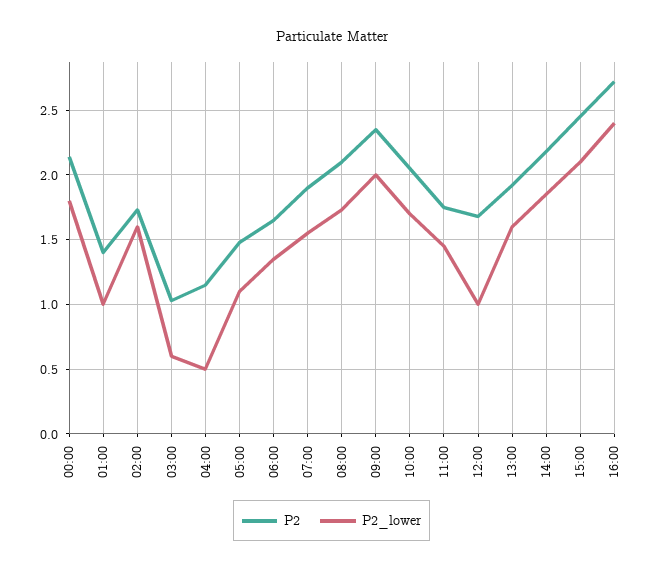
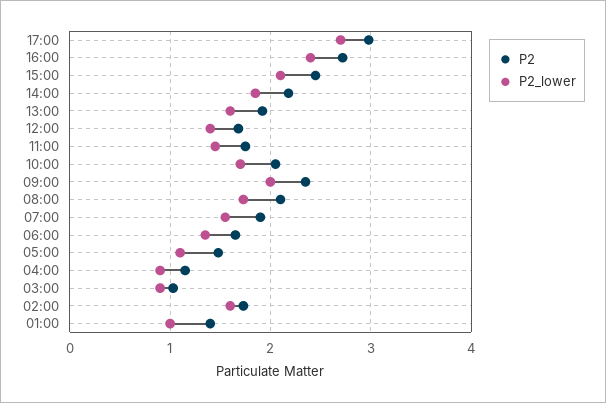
P2, 00:00: 2.15 -> none
P2_lower, 00:00: 1.8 -> none
P2_lower, 03:00: 0.6 -> 0.9
P2_lower, 04:00: 0.5 -> 0.9
P2_lower, 12:00: 1 -> 1.4
P2, 17:00: none -> 3
P2_lower, 17:00: none -> 2.7

